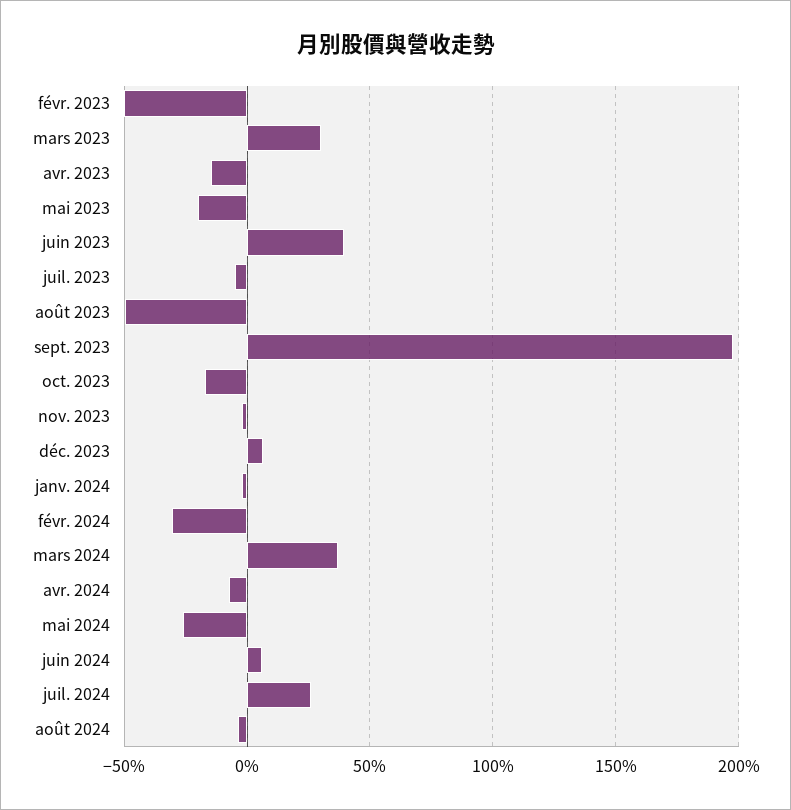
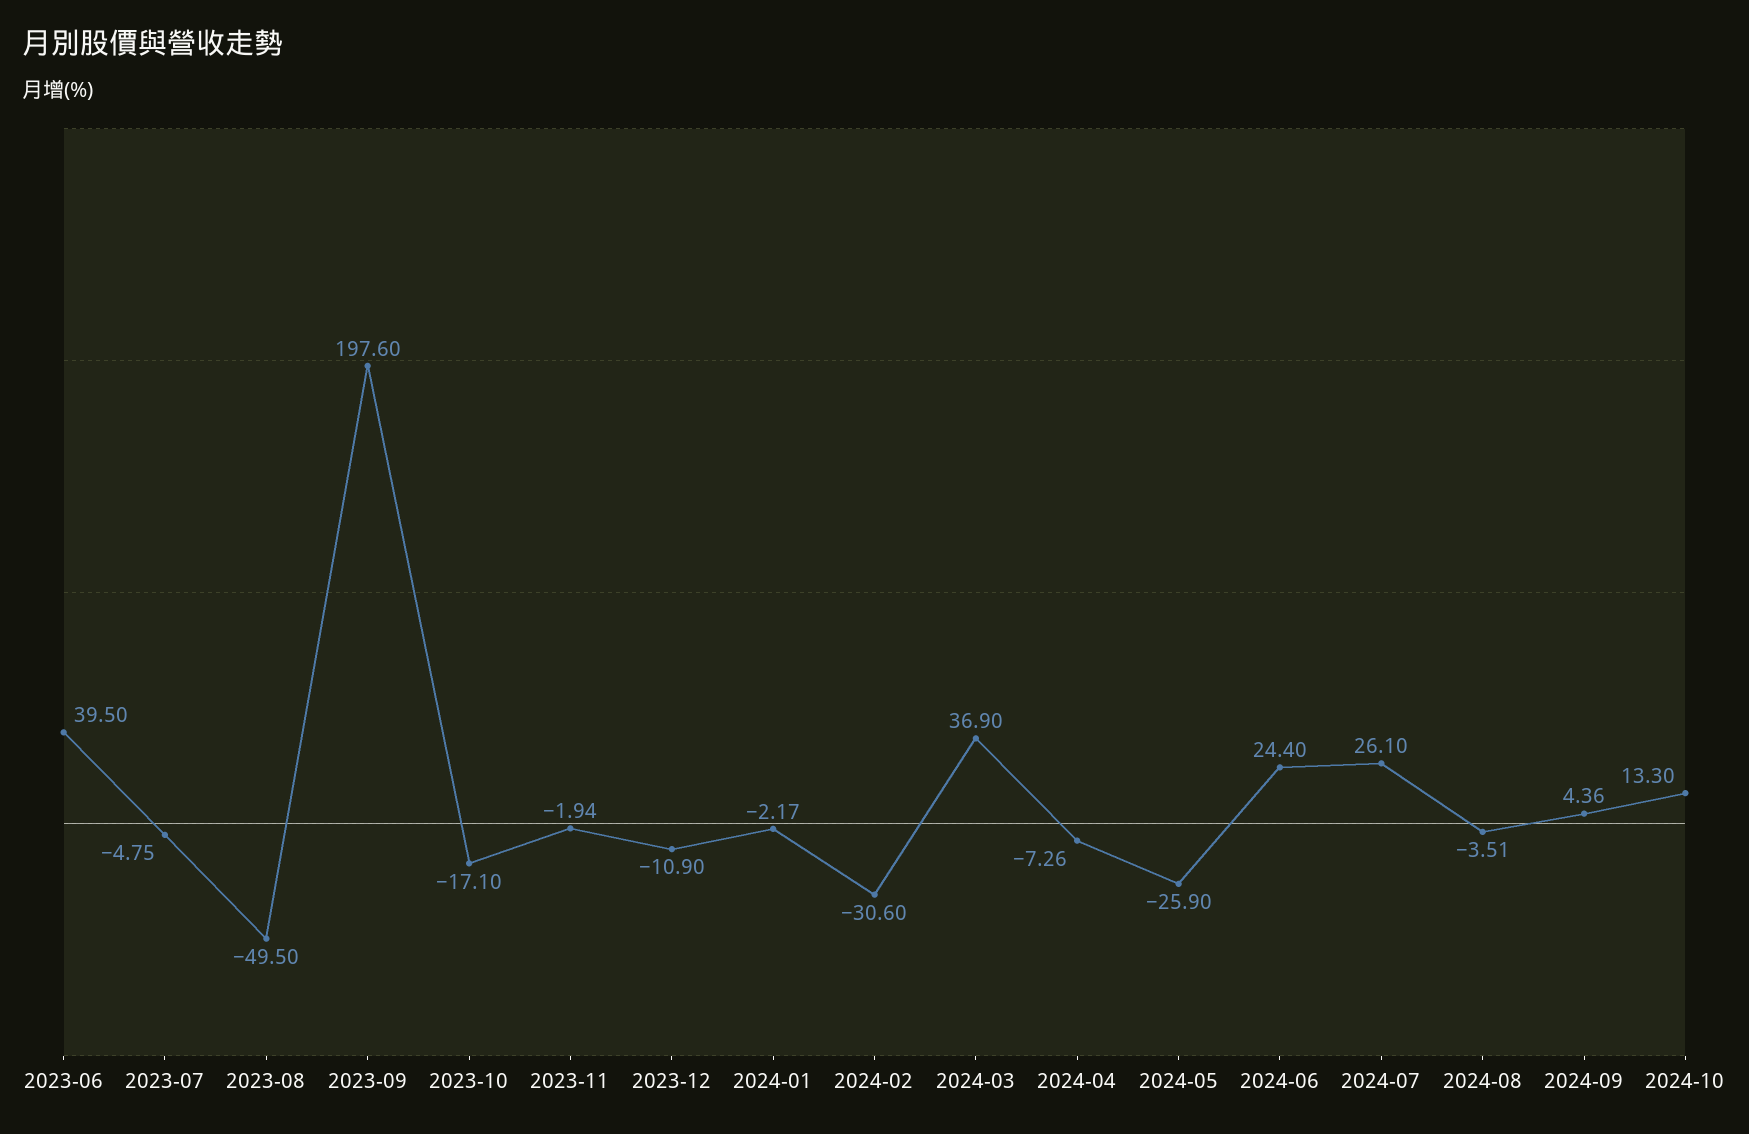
févr. 2023: -50 -> none
mars 2023: 30 -> none
avr. 2023: -15 -> none
mai 2023: -20 -> none
déc. 2023: 5 -> -10.9
juin 2024: 5 -> 24.4
2024-09: none -> 4.36
2024-10: none -> 13.3

